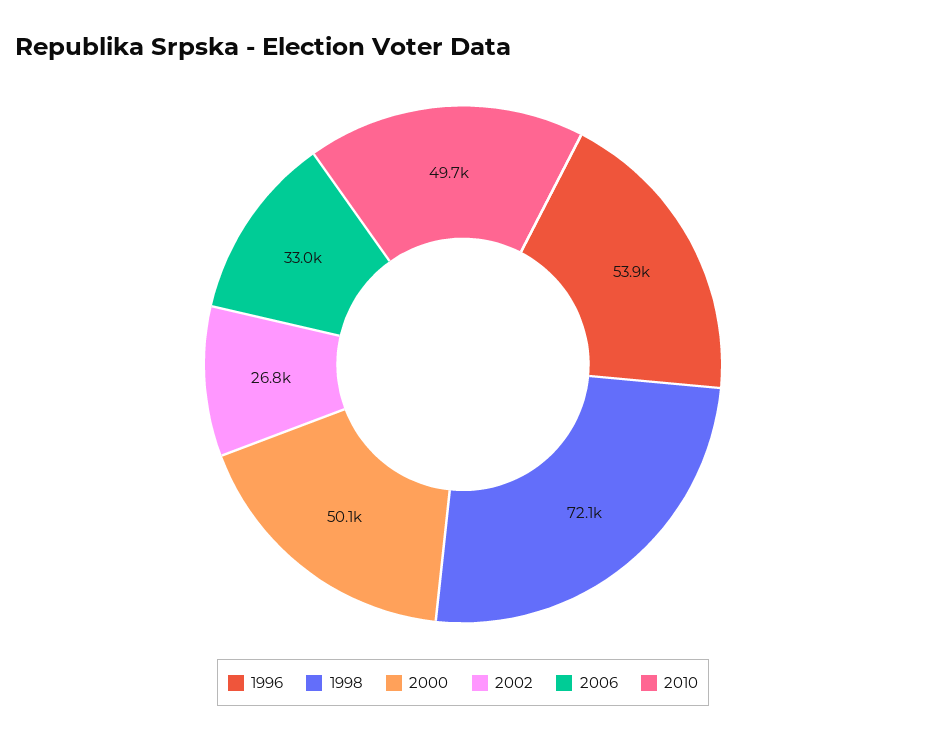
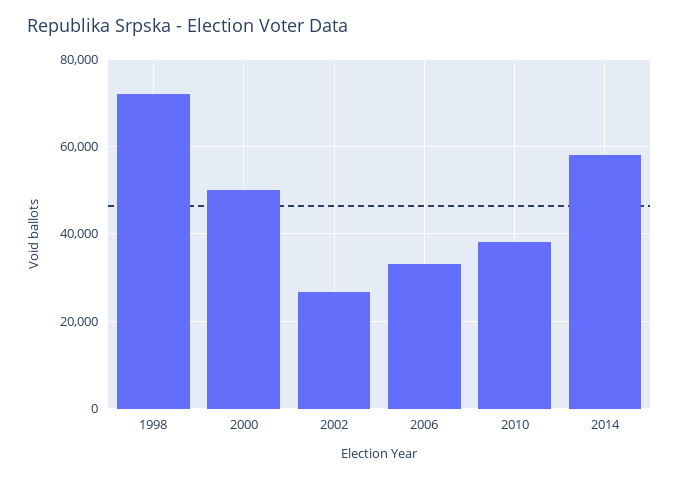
1996: 53900 -> none
2010: 49700 -> 38000
2014: none -> 58000

